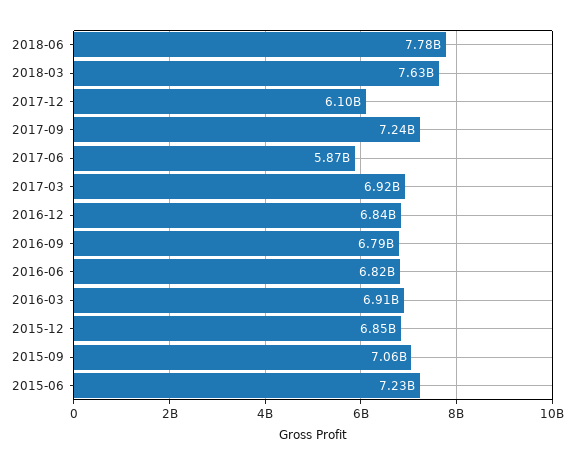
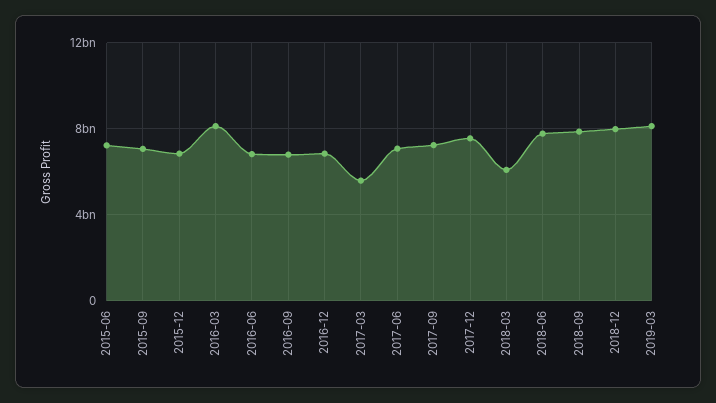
2018-03: 7630000000 -> 6000000000
2017-12: 6100000000 -> 7500000000
2017-06: 5870000000 -> 7000000000
2017-03: 6920000000 -> 5500000000
2016-03: 6910000000 -> 8000000000
2018-09: none -> 8000000000
2018-12: none -> 8000000000
2019-03: none -> 8000000000

